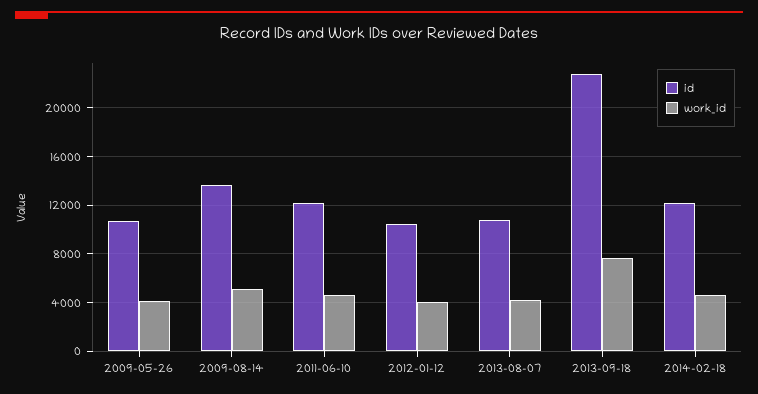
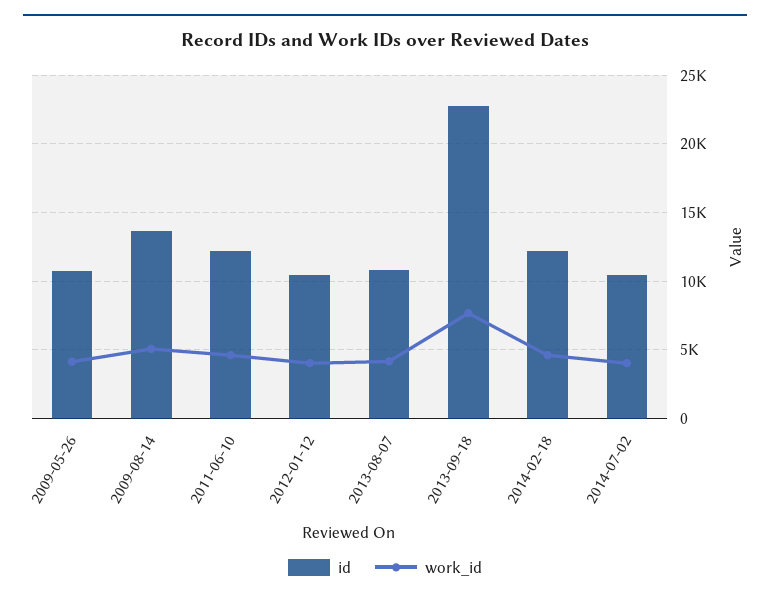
id, 2014-07-02: none -> 10500
work_id, 2014-07-02: none -> 4000

